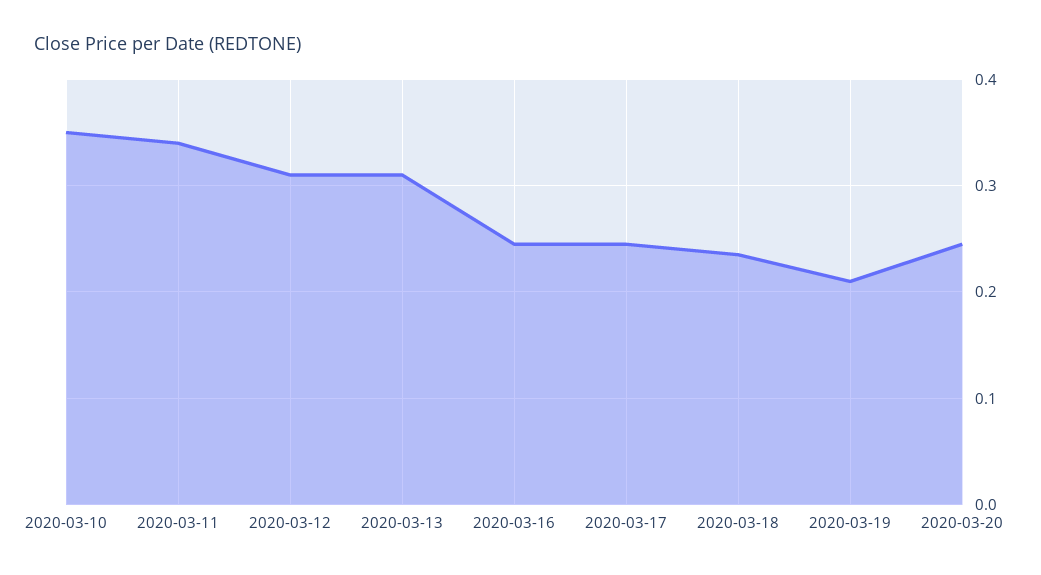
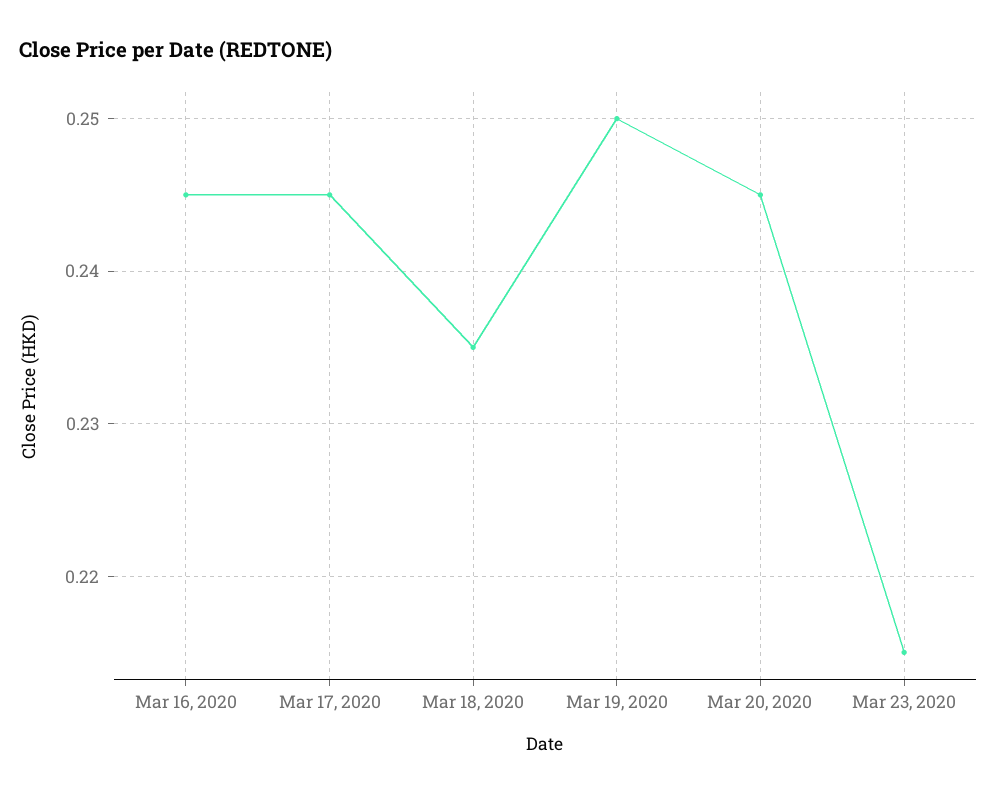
2020-03-10: 0.35 -> none
2020-03-11: 0.34 -> none
2020-03-12: 0.31 -> none
2020-03-13: 0.31 -> none
2020-03-19: 0.21 -> 0.25
Mar 23, 2020: none -> 0.215

